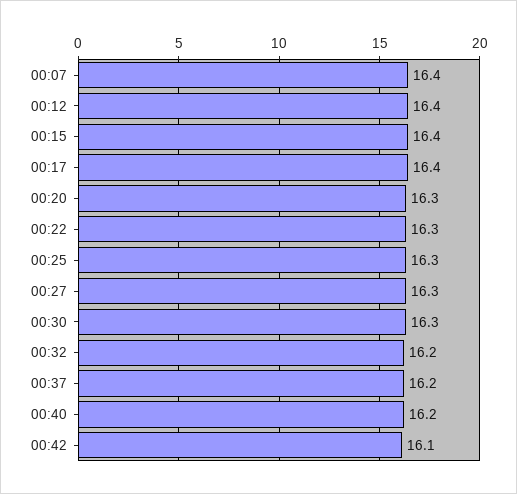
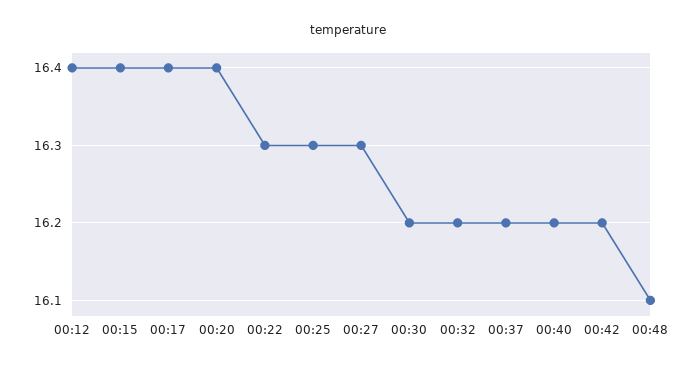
00:07: 16.4 -> none
00:20: 16.3 -> 16.4
00:30: 16.3 -> 16.2
00:42: 16.1 -> 16.2
00:48: none -> 16.1

